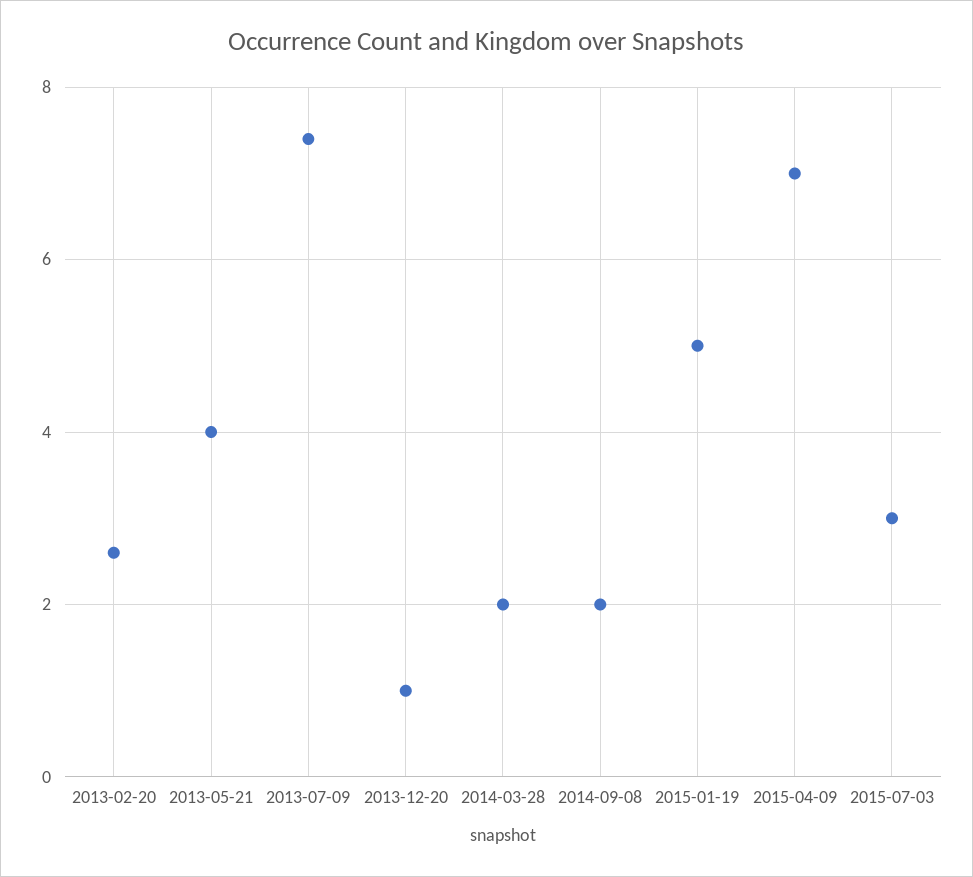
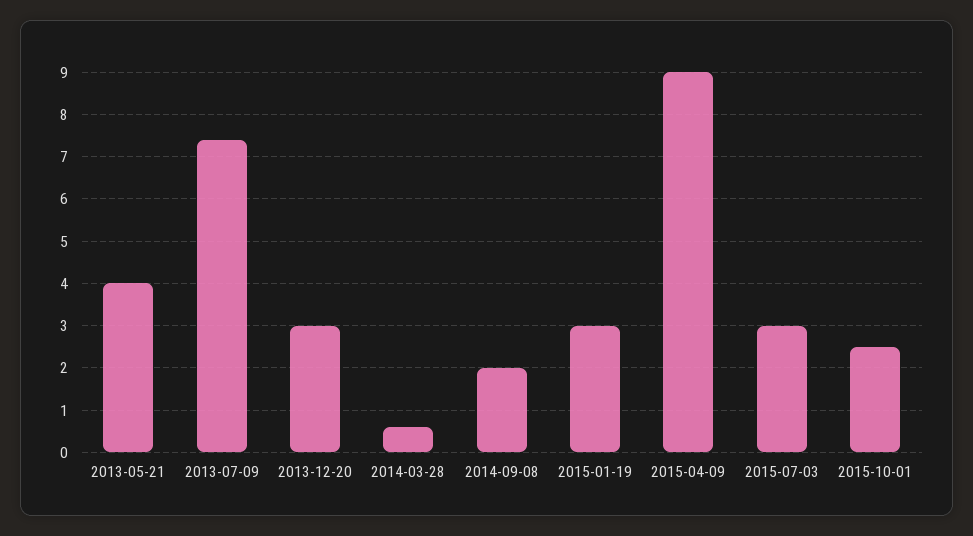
2013-02-20: 2.5 -> none
2013-12-20: 1 -> 3
2014-03-28: 2 -> 0.5
2015-01-19: 5 -> 3
2015-04-09: 7 -> 9
2015-10-01: none -> 2.5

